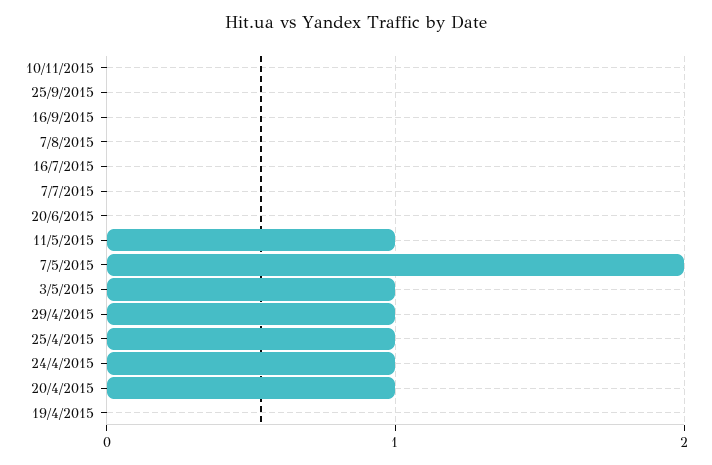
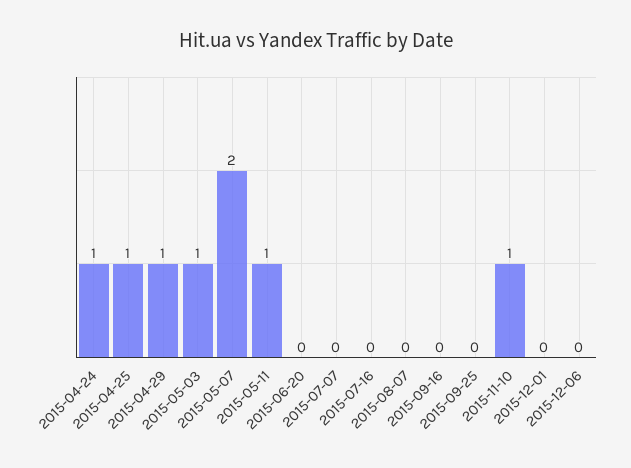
10/11/2015: 0 -> 1
20/4/2015: 1 -> none
19/4/2015: 0 -> none
2015-12-01: none -> 0
2015-12-06: none -> 0

